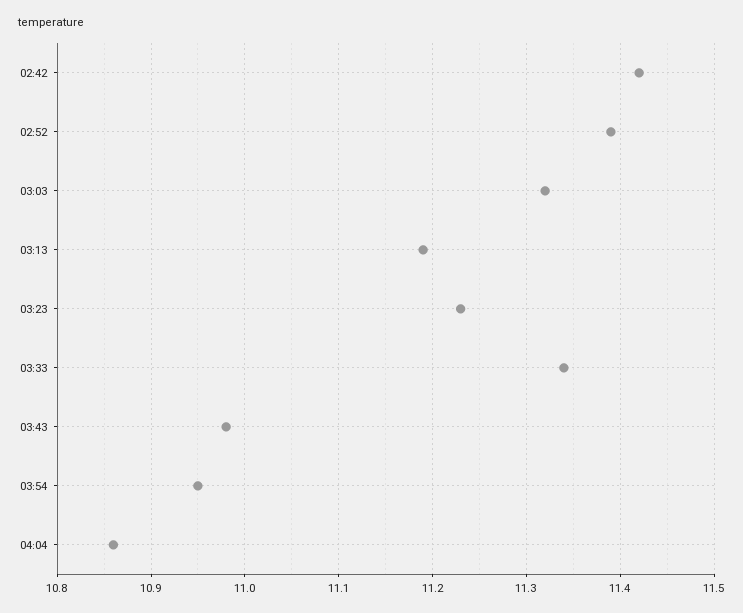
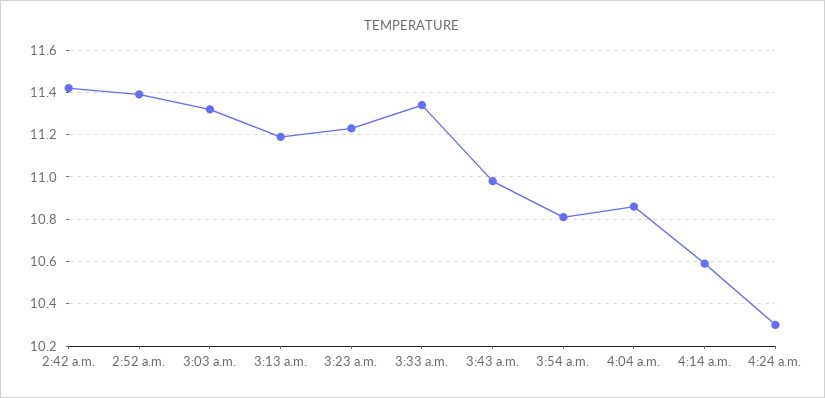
03:54: 10.95 -> 10.8
4:14 a.m.: none -> 10.6
4:24 a.m.: none -> 10.3

